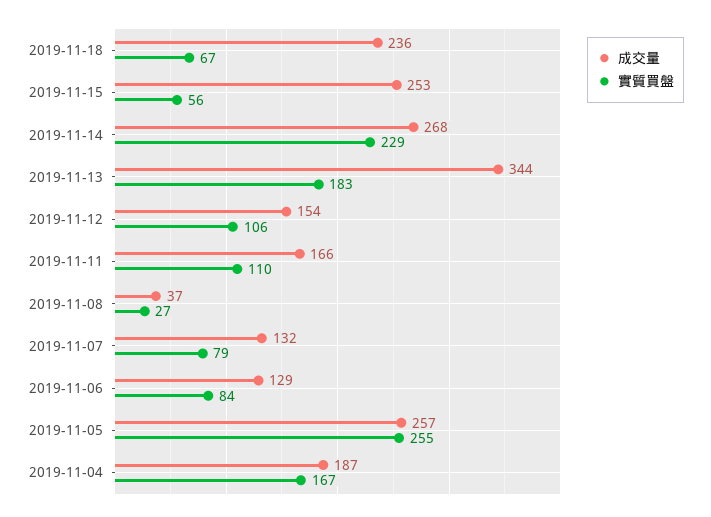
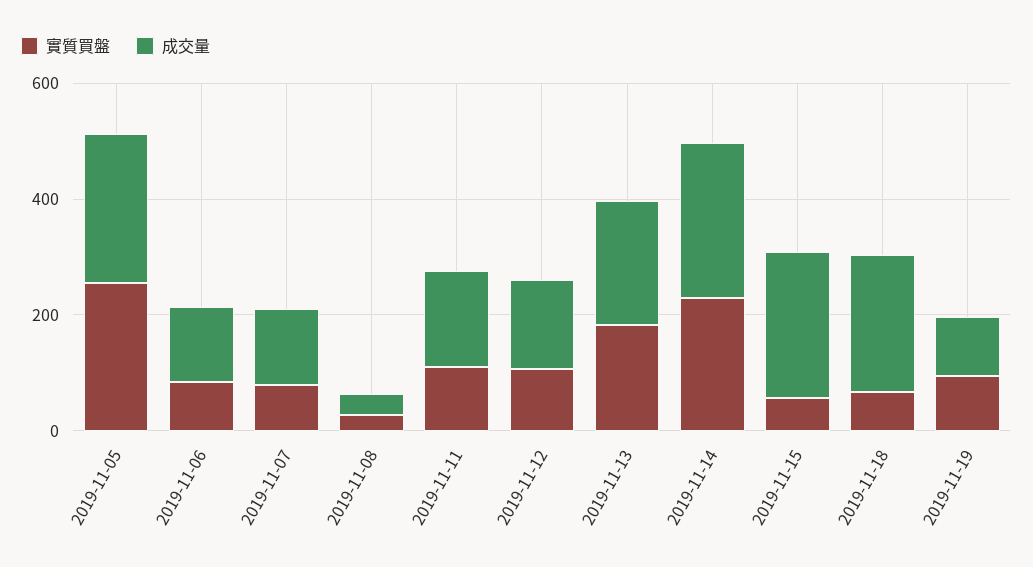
成交量, 2019-11-13: 344 -> 200
成交量, 2019-11-04: 187 -> none
實質買盤, 2019-11-04: 167 -> none
實質買盤, 2019-11-19: none -> 100
成交量, 2019-11-19: none -> 100

